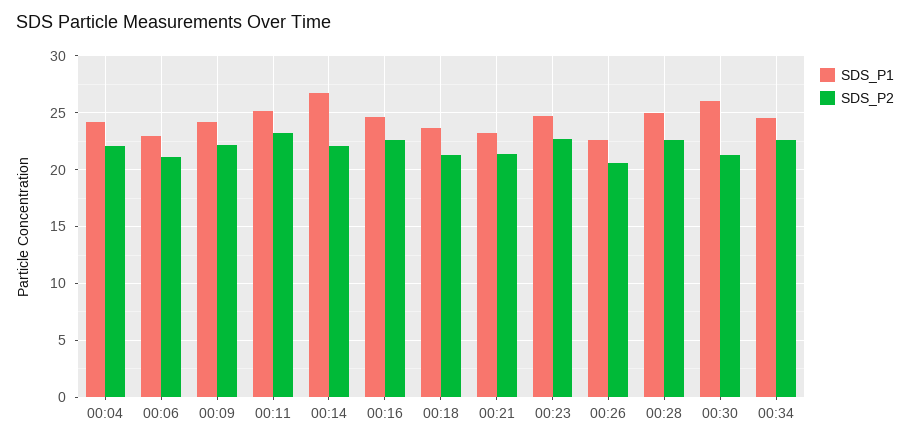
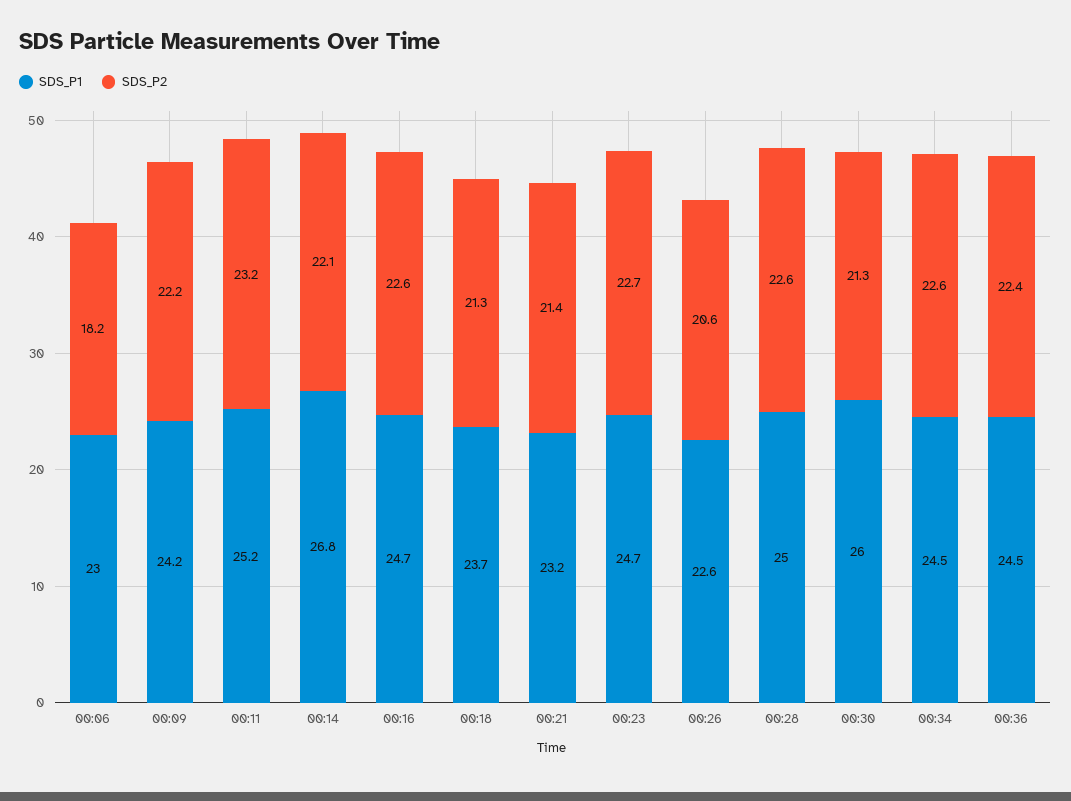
SDS_P1, 00:04: 24 -> none
SDS_P2, 00:04: 22 -> none
SDS_P2, 00:06: 21 -> 18.2
SDS_P1, 00:36: none -> 24.5
SDS_P2, 00:36: none -> 22.4

